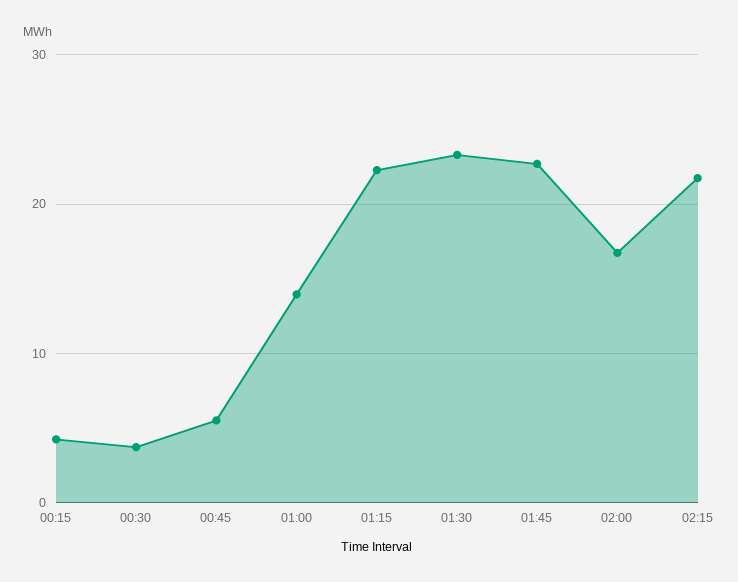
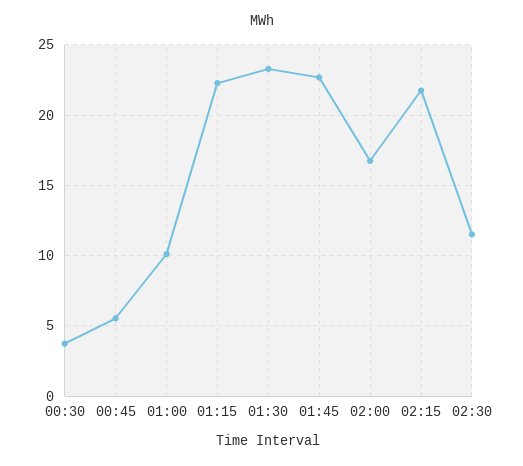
00:15: 4 -> none
01:00: 14 -> 10
02:30: none -> 11.5

